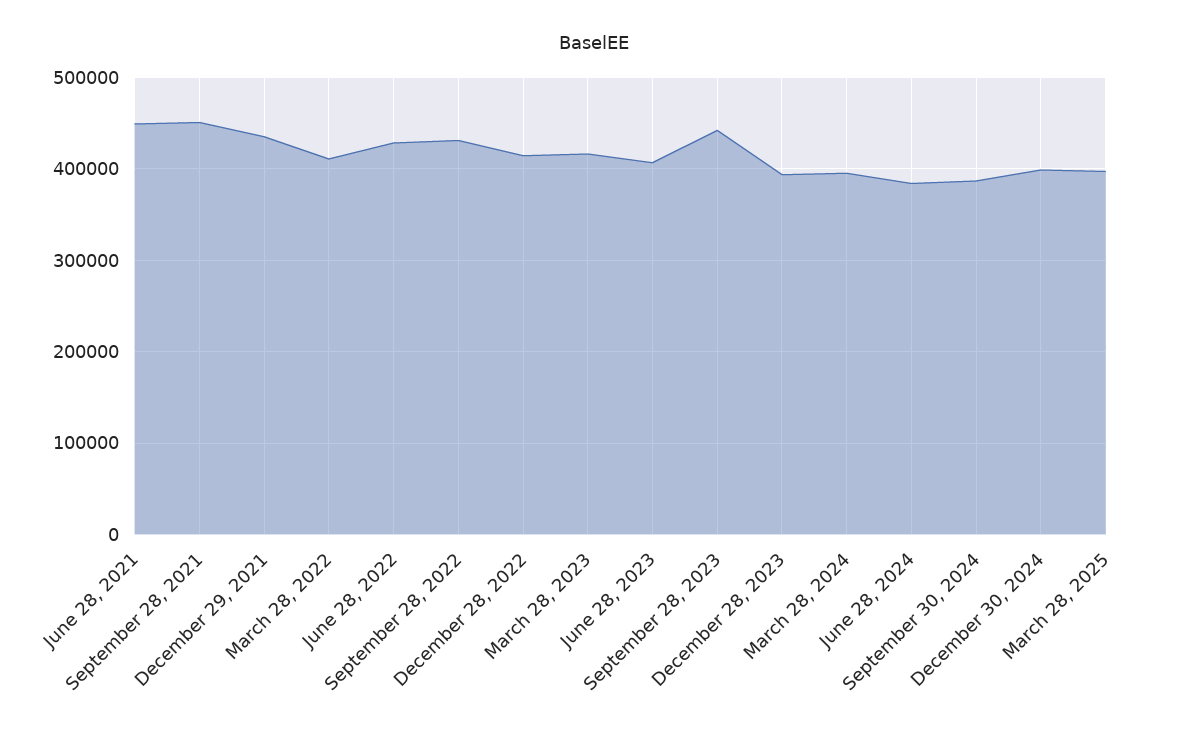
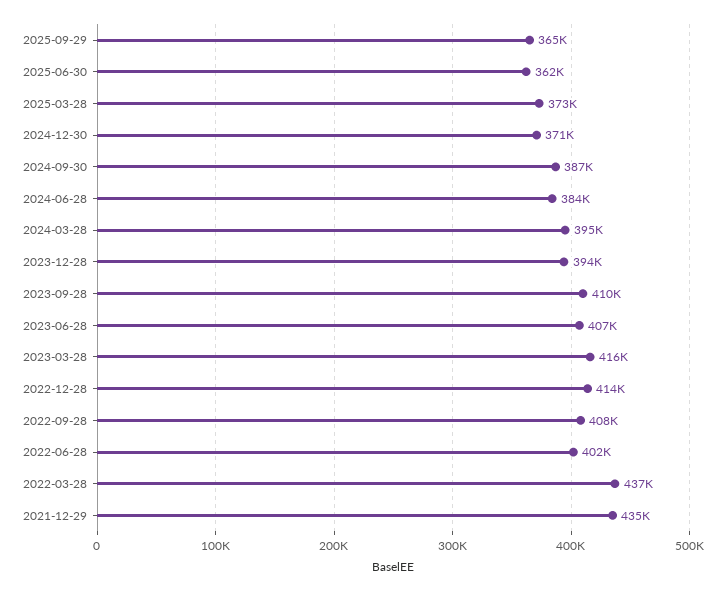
June 28, 2021: 450000 -> none
September 28, 2021: 450000 -> none
March 28, 2022: 410000 -> 437000
June 28, 2022: 430000 -> 402000
September 28, 2022: 430000 -> 408000
September 28, 2023: 440000 -> 410000
December 30, 2024: 400000 -> 371000
March 28, 2025: 400000 -> 373000
2025-09-29: none -> 365000
2025-06-30: none -> 362000

